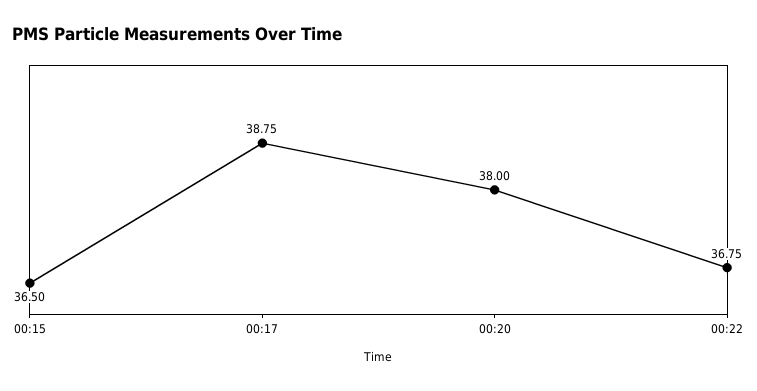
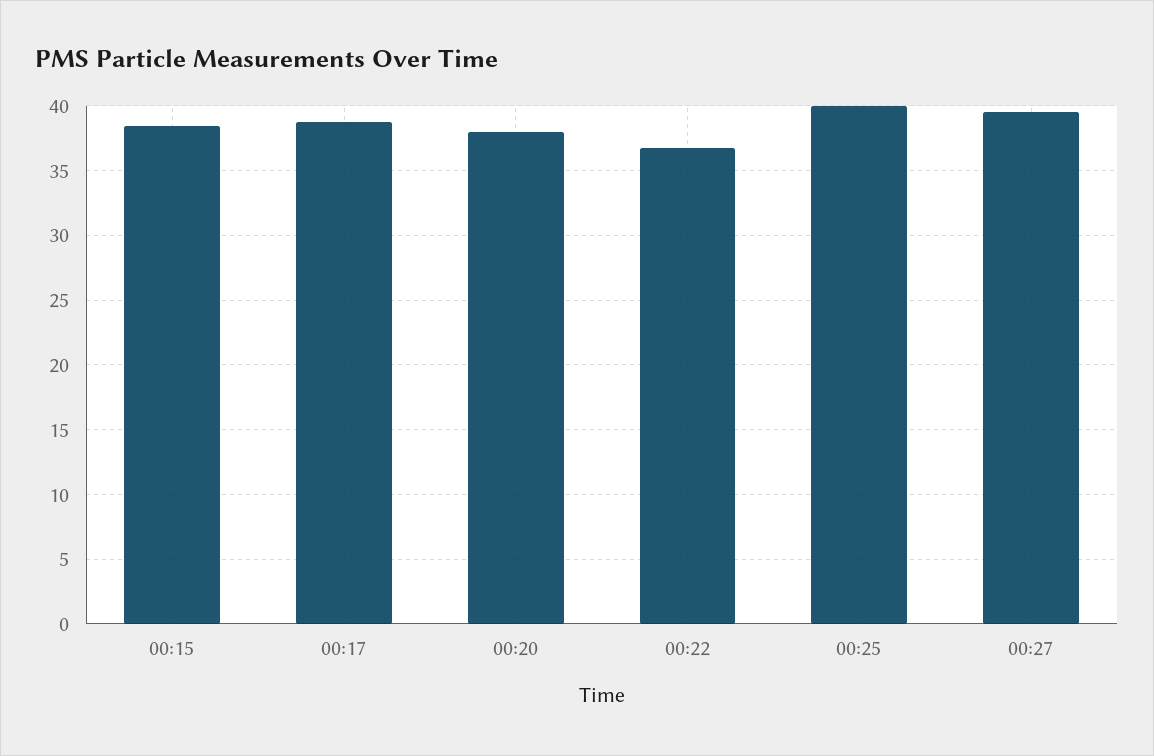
00:15: 36.5 -> 38.5
00:25: none -> 40
00:27: none -> 39.5

